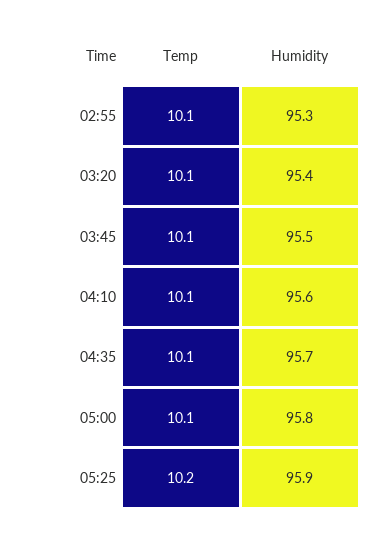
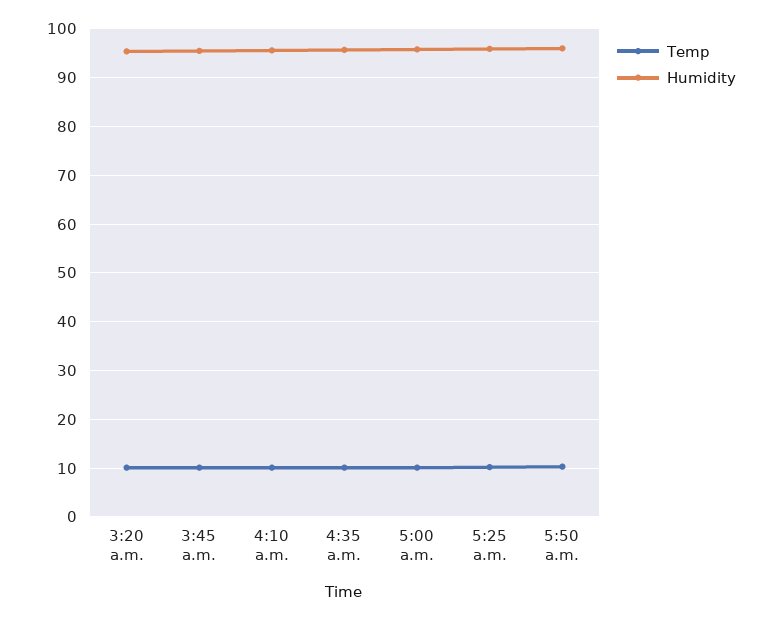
Temp, 02:55: 10.1 -> none
Humidity, 02:55: 95.3 -> none
Temp, 5:50 a.m.: none -> 10
Humidity, 5:50 a.m.: none -> 96

